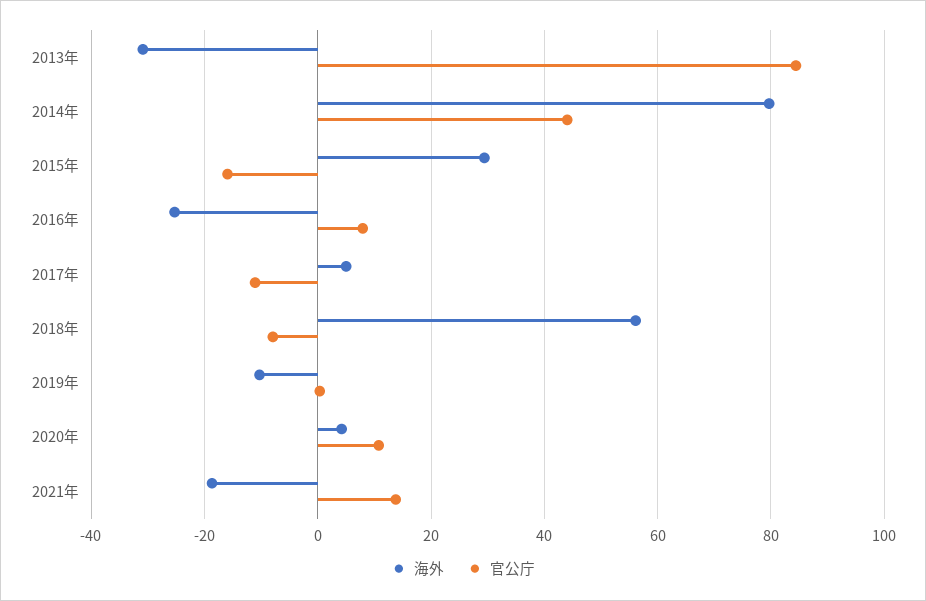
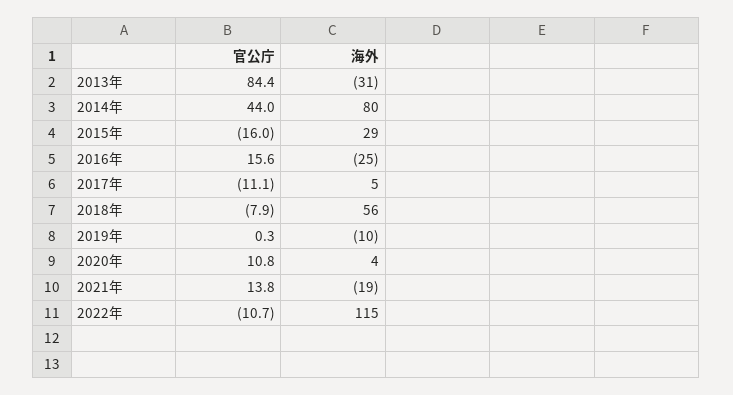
官公庁, 2016年: 8 -> 15.6
官公庁, 2022年: none -> -10.7
海外, 2022年: none -> 115

